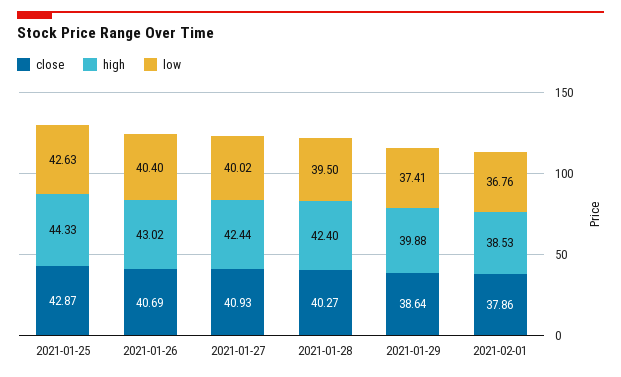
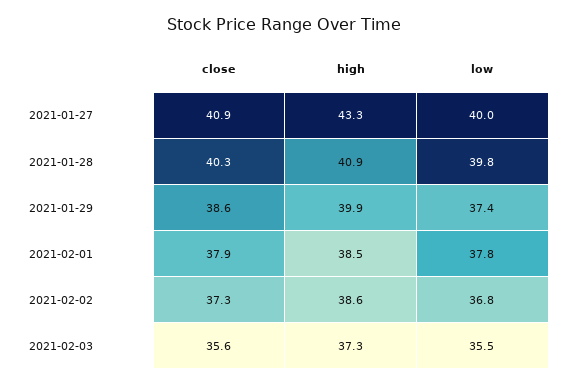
close, 2021-01-25: 42.87 -> none
high, 2021-01-25: 44.33 -> none
low, 2021-01-25: 42.63 -> none
close, 2021-01-26: 40.69 -> none
high, 2021-01-26: 43.02 -> none
low, 2021-01-26: 40.4 -> none
high, 2021-01-27: 42.44 -> 43.3
high, 2021-01-28: 42.4 -> 40.9
low, 2021-01-28: 39.5 -> 39.8
low, 2021-02-01: 36.76 -> 37.8
close, 2021-02-02: none -> 37.3
high, 2021-02-02: none -> 38.6
low, 2021-02-02: none -> 36.8
close, 2021-02-03: none -> 35.6
high, 2021-02-03: none -> 37.3
low, 2021-02-03: none -> 35.5

